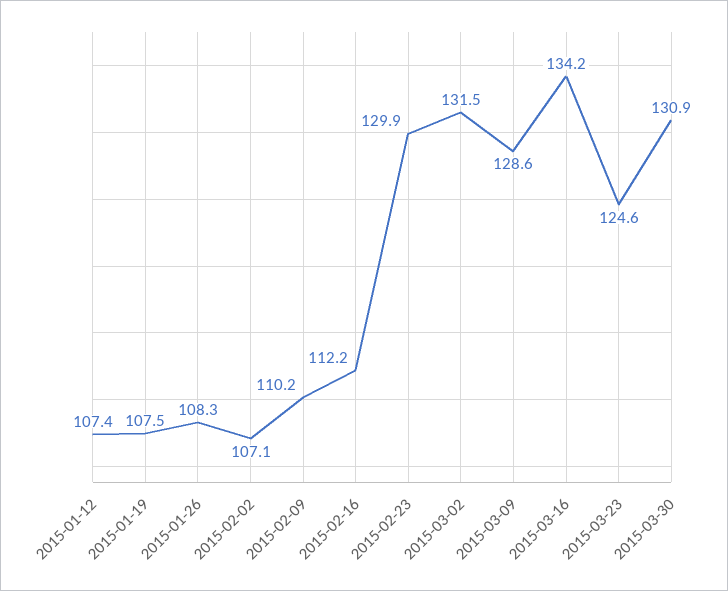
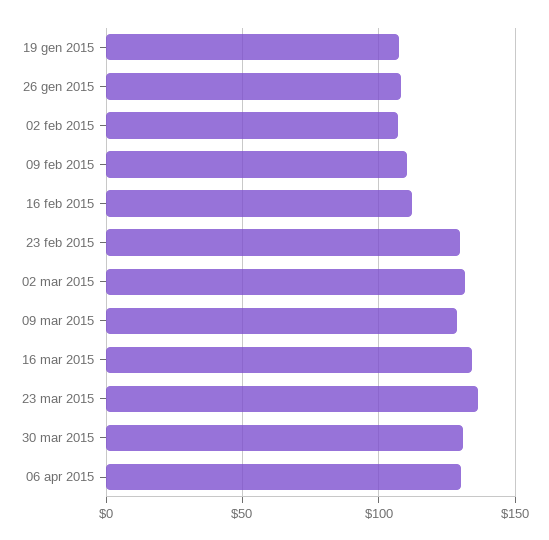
2015-01-12: 107.4 -> none
2015-03-23: 124.6 -> 135
06 apr 2015: none -> 130

